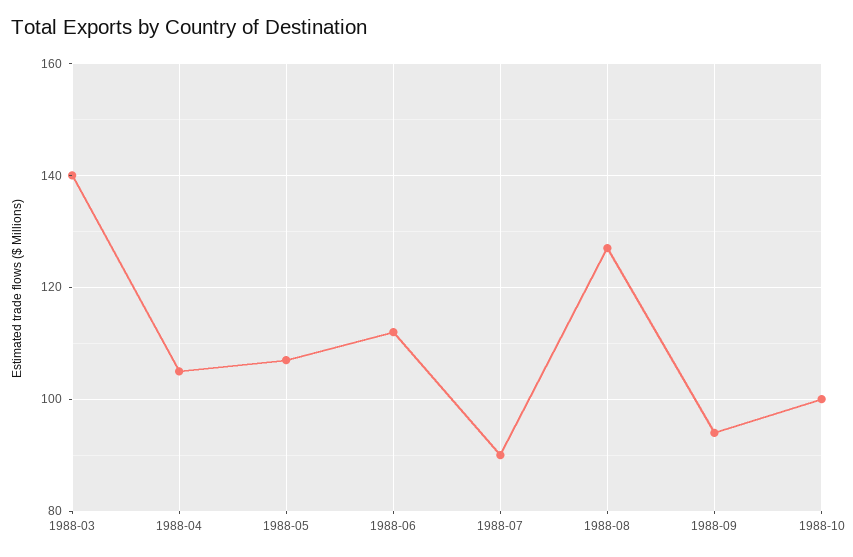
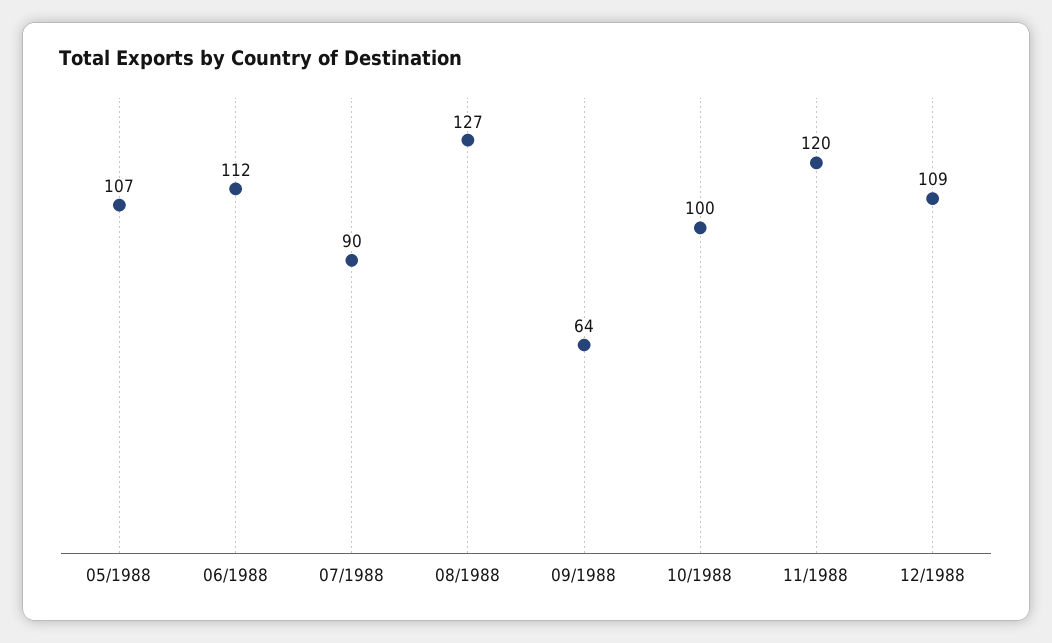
1988-03: 140 -> none
1988-04: 105 -> none
1988-09: 95 -> 64
11/1988: none -> 120
12/1988: none -> 109

